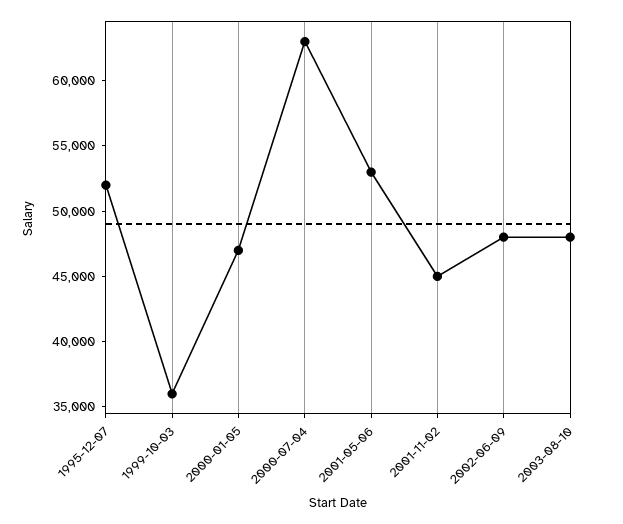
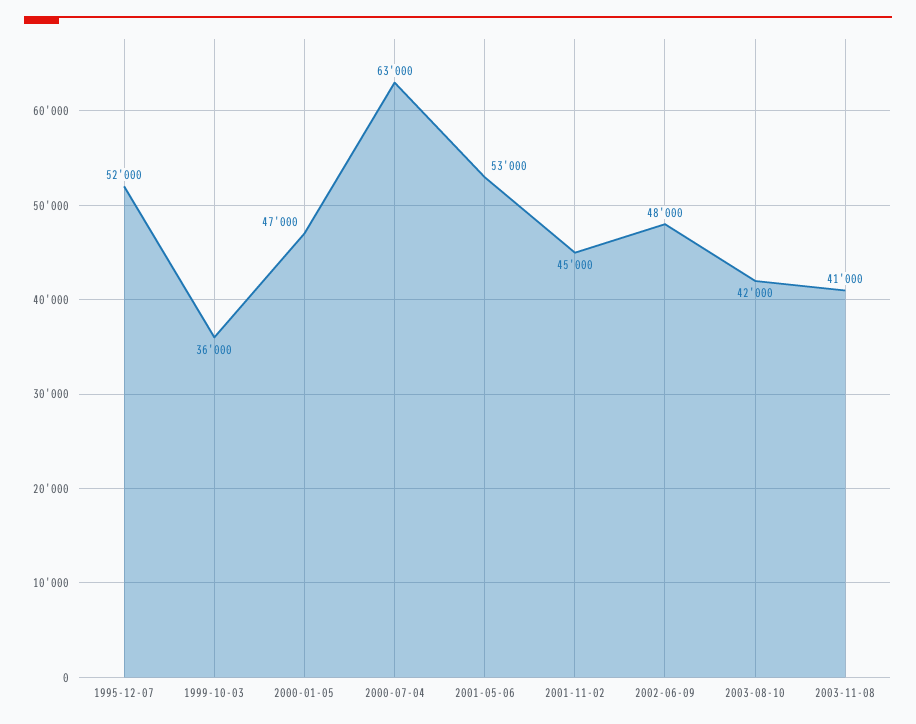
2003-08-10: 48000 -> 42000
2003-11-08: none -> 41000

